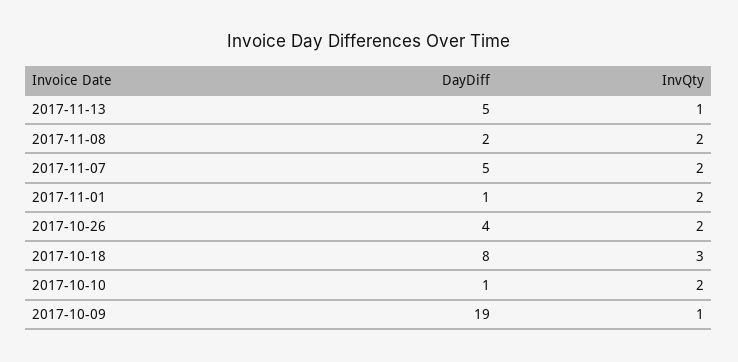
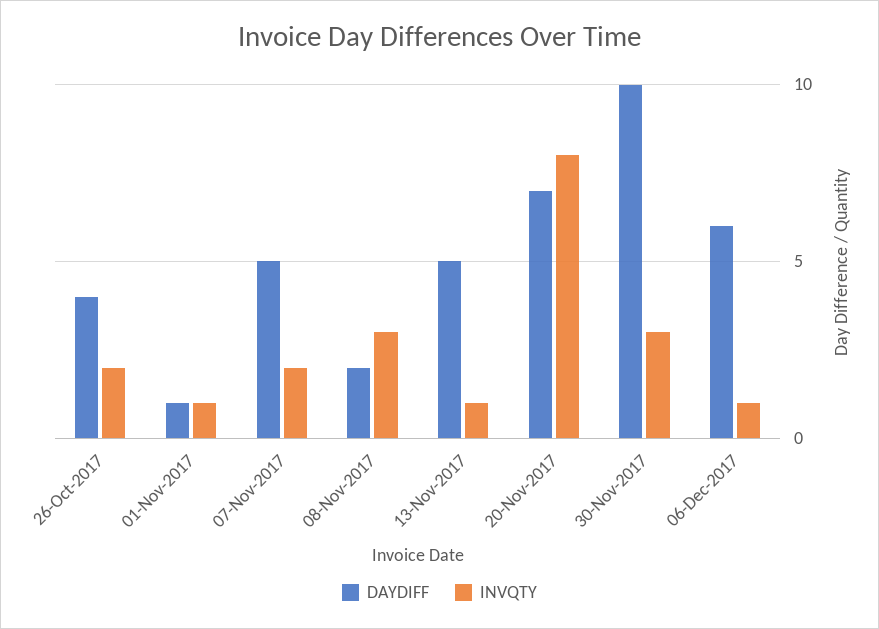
InvQty, 2017-11-08: 2 -> 3
InvQty, 2017-11-01: 2 -> 1
DayDiff, 2017-10-18: 8 -> none
InvQty, 2017-10-18: 3 -> none
DayDiff, 2017-10-10: 1 -> none
InvQty, 2017-10-10: 2 -> none
DayDiff, 2017-10-09: 19 -> none
InvQty, 2017-10-09: 1 -> none
DayDiff, 20-Nov-2017: none -> 7
InvQty, 20-Nov-2017: none -> 8
DayDiff, 30-Nov-2017: none -> 10
InvQty, 30-Nov-2017: none -> 3
DayDiff, 06-Dec-2017: none -> 6
InvQty, 06-Dec-2017: none -> 1

